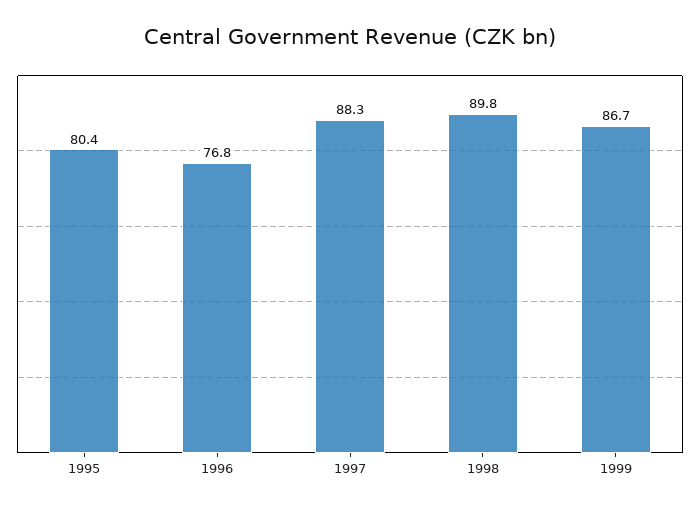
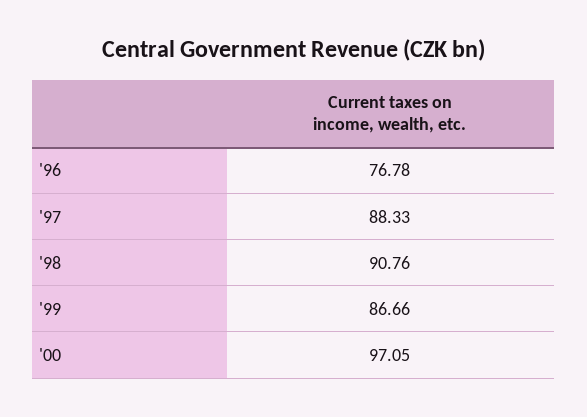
1995: 80.4 -> none
1998: 89.8 -> 90.76
'00: none -> 97.05

